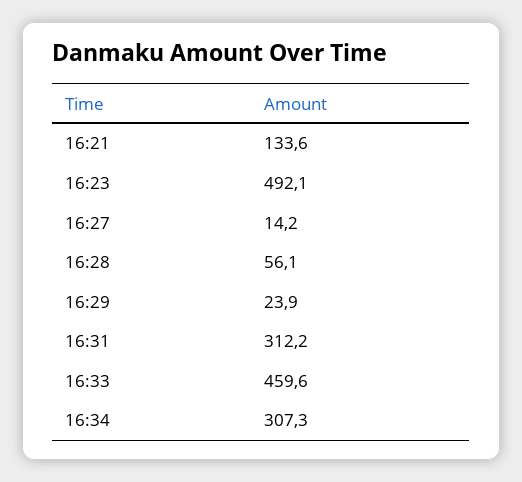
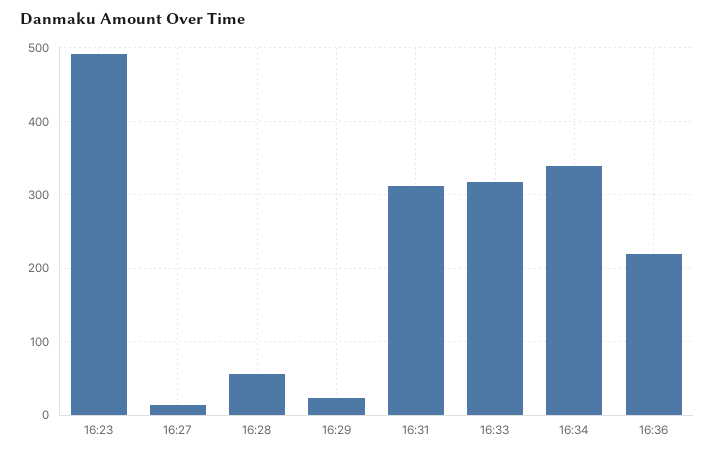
16:21: 133.6 -> none
16:33: 459.6 -> 320
16:34: 307.3 -> 340
16:36: none -> 220

